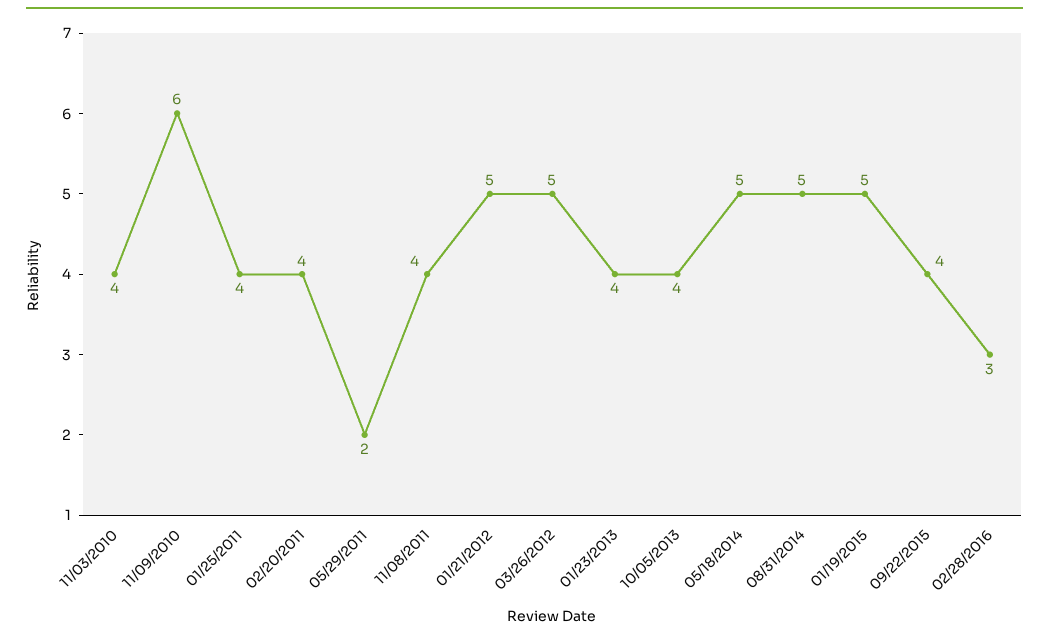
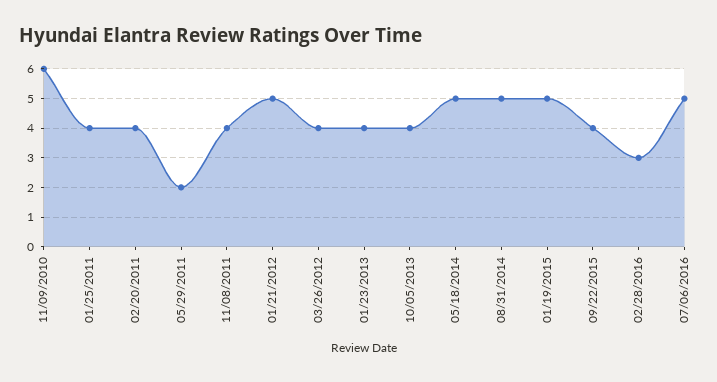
11/03/2010: 4 -> none
03/26/2012: 5 -> 4
07/06/2016: none -> 5

